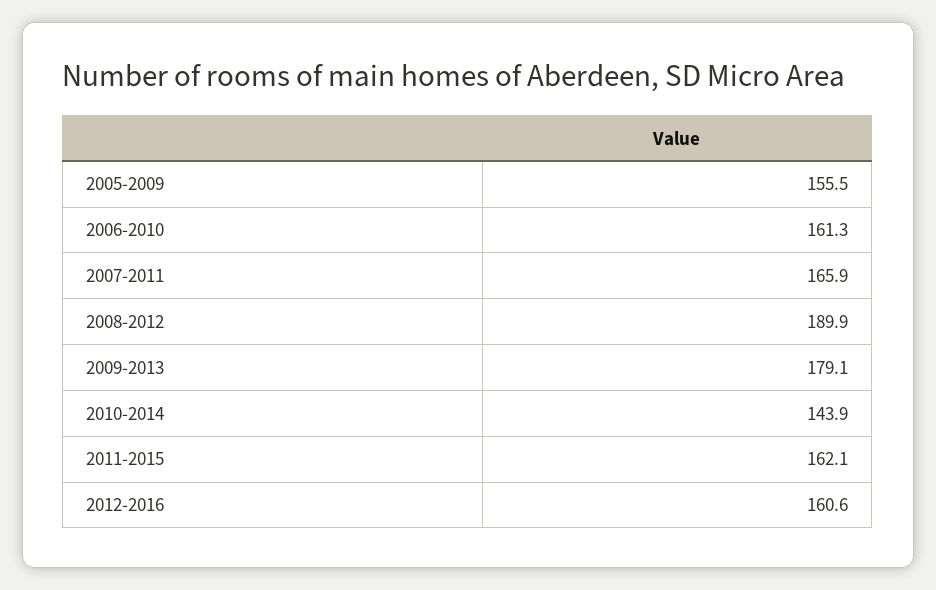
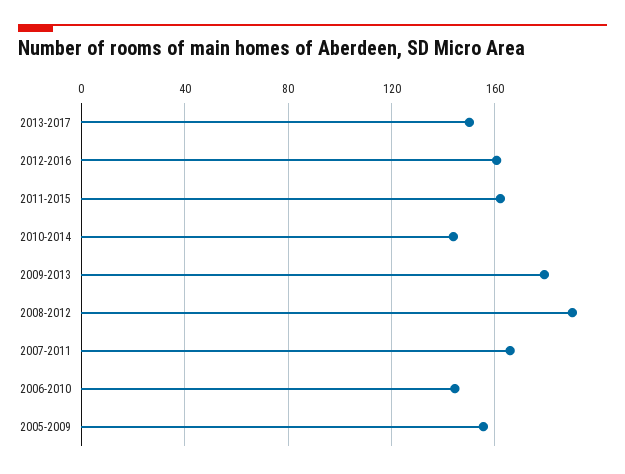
2006-2010: 161.3 -> 145
2013-2017: none -> 150

